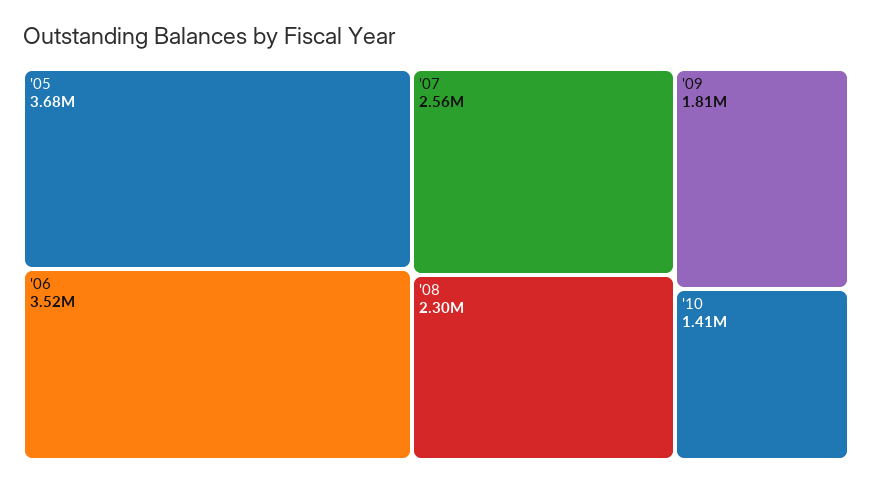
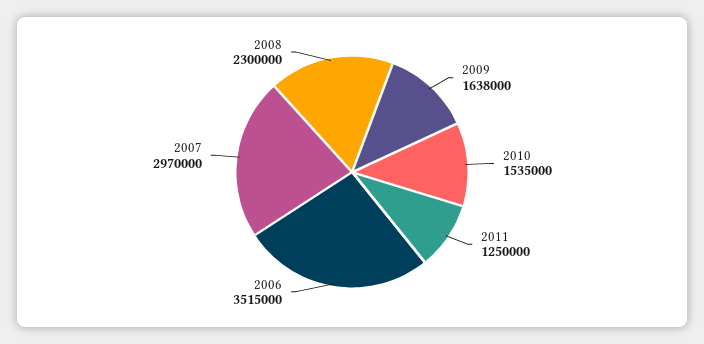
'05: 3680000 -> none
'07: 2560000 -> 2970000
'09: 1810000 -> 1638000
'10: 1410000 -> 1535000
2011: none -> 1250000

